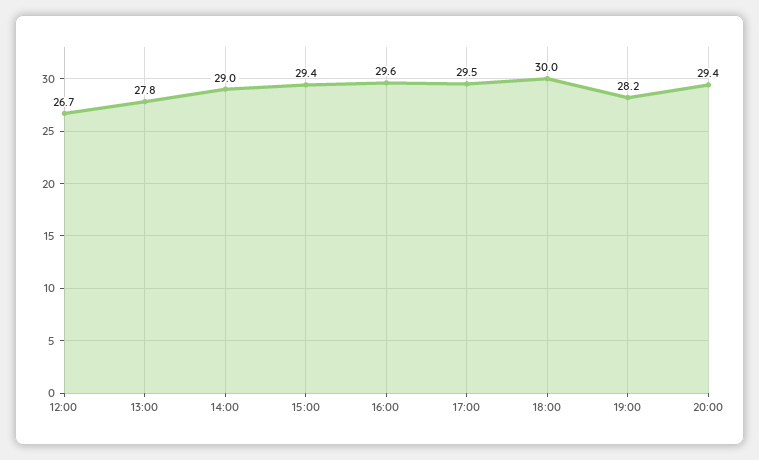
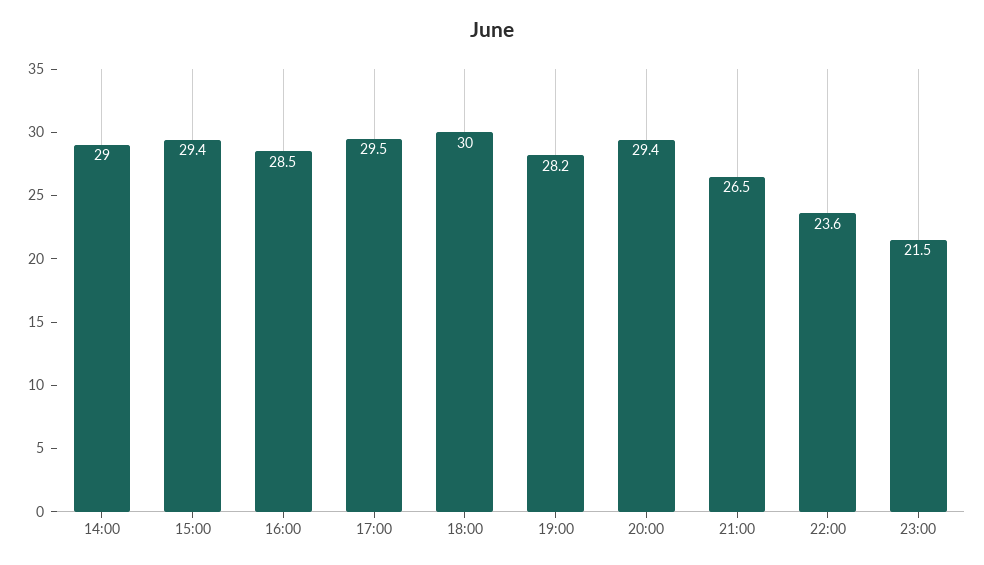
12:00: 26.7 -> none
13:00: 27.8 -> none
16:00: 29.6 -> 28.5
21:00: none -> 26.5
22:00: none -> 23.6
23:00: none -> 21.5

